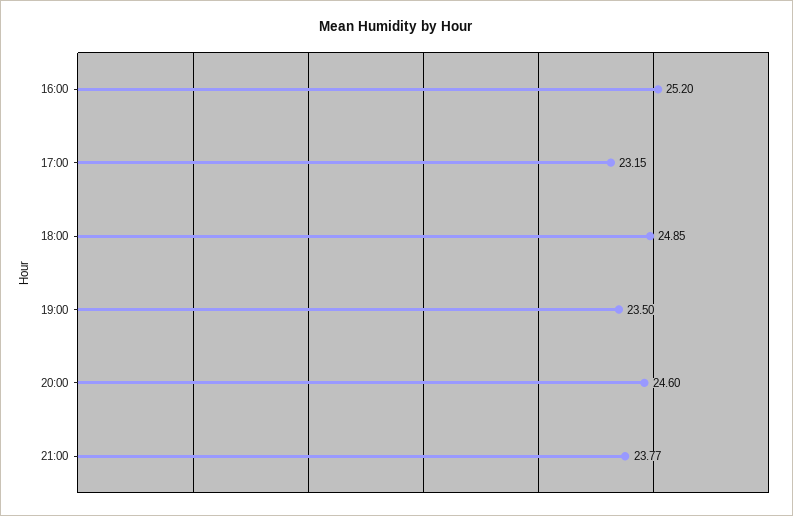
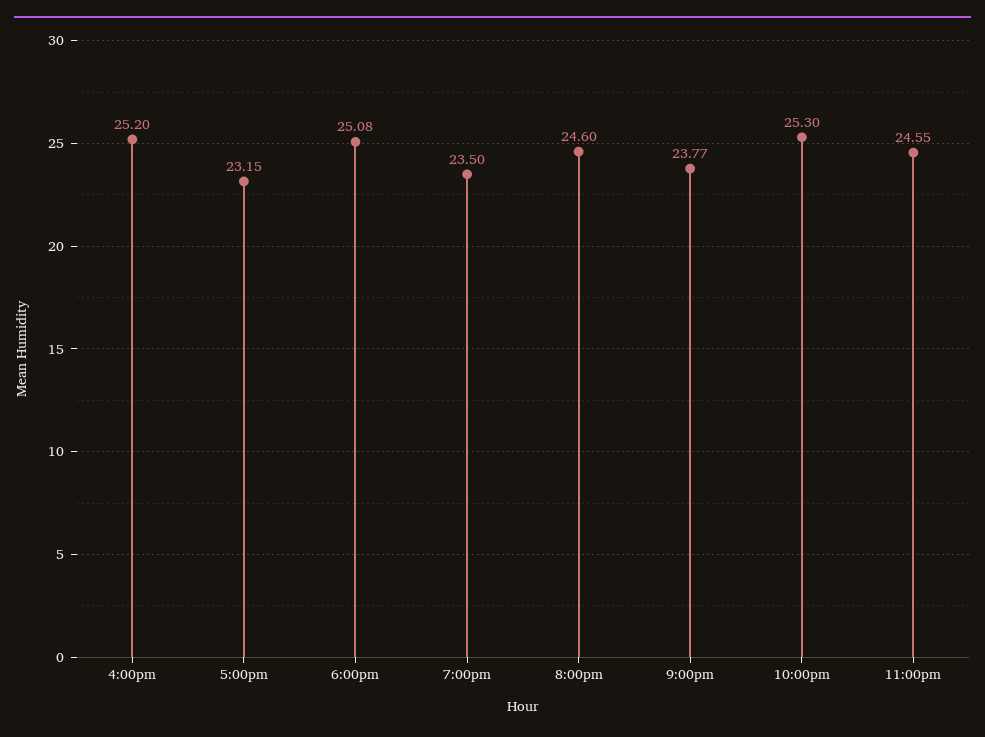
18:00: 24.85 -> 25.08
10:00pm: none -> 25.3
11:00pm: none -> 24.55

